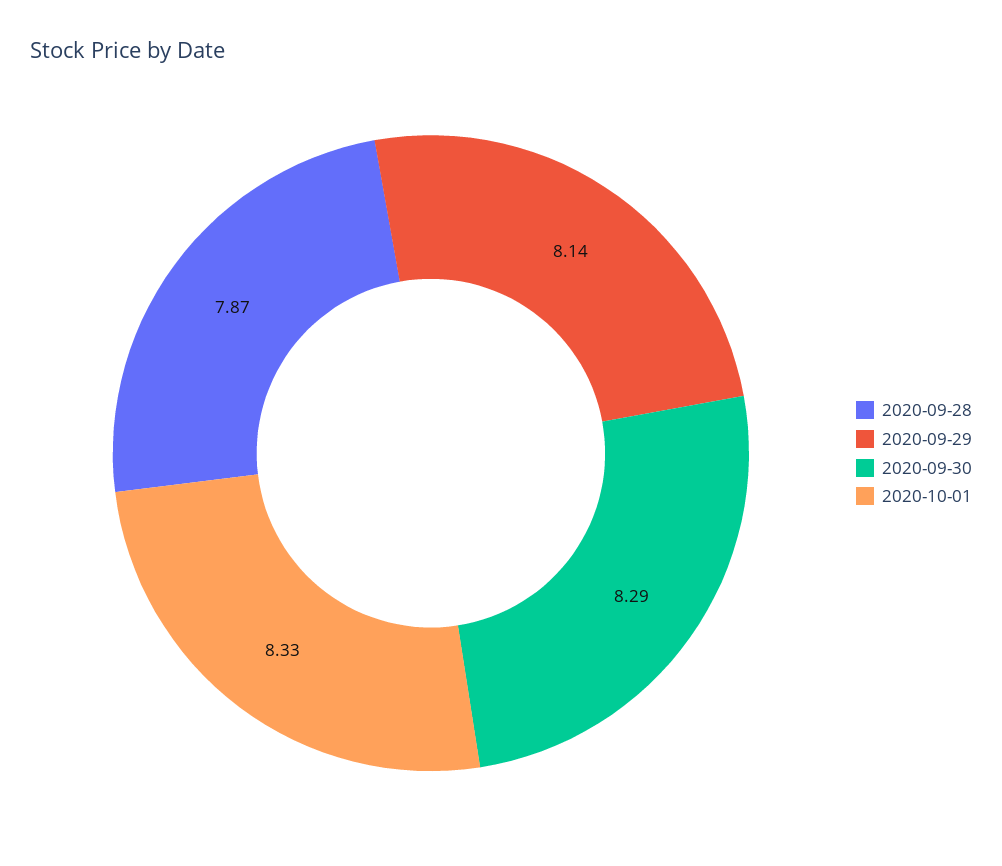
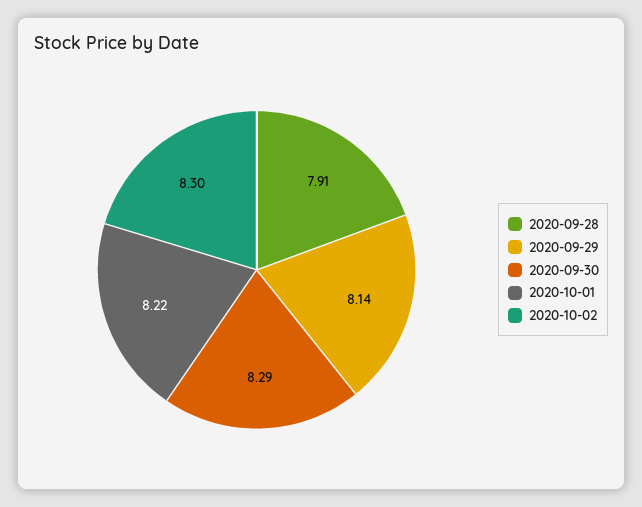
2020-09-28: 7.87 -> 7.91
2020-10-01: 8.33 -> 8.22
2020-10-02: none -> 8.3

